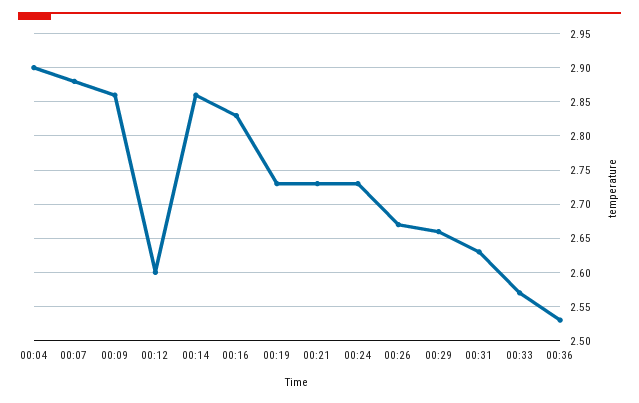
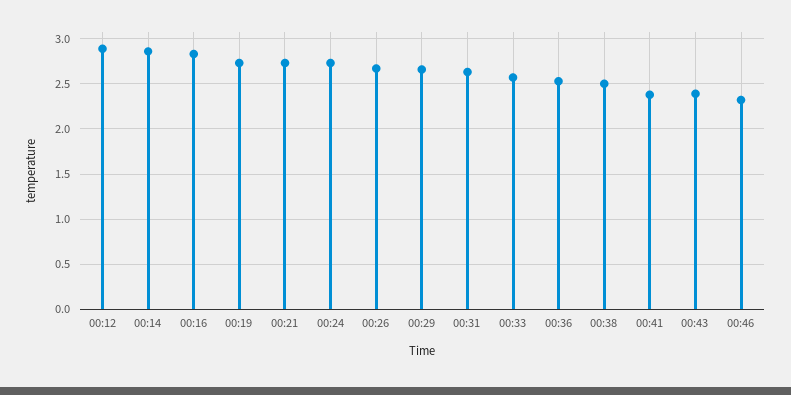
00:04: 2.9 -> none
00:07: 2.88 -> none
00:09: 2.86 -> none
00:12: 2.6 -> 2.9
00:38: none -> 2.5
00:41: none -> 2.4
00:43: none -> 2.4
00:46: none -> 2.3

